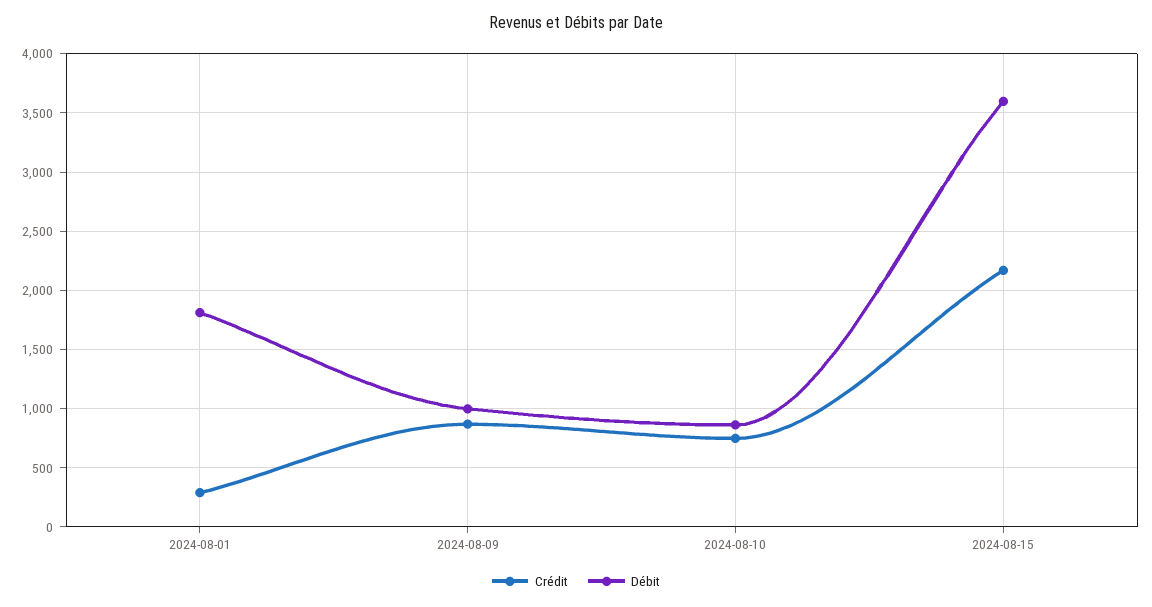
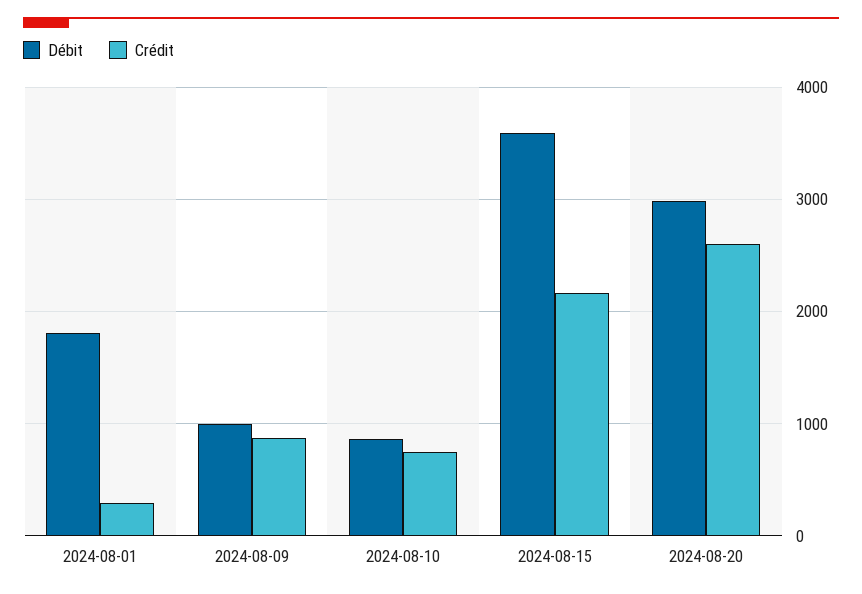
Débit, 2024-08-20: none -> 3000
Crédit, 2024-08-20: none -> 2600

